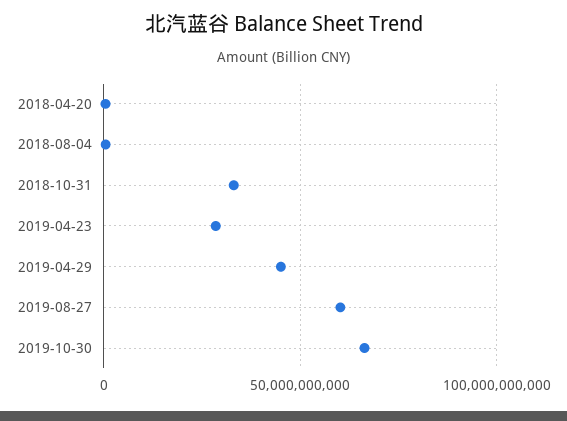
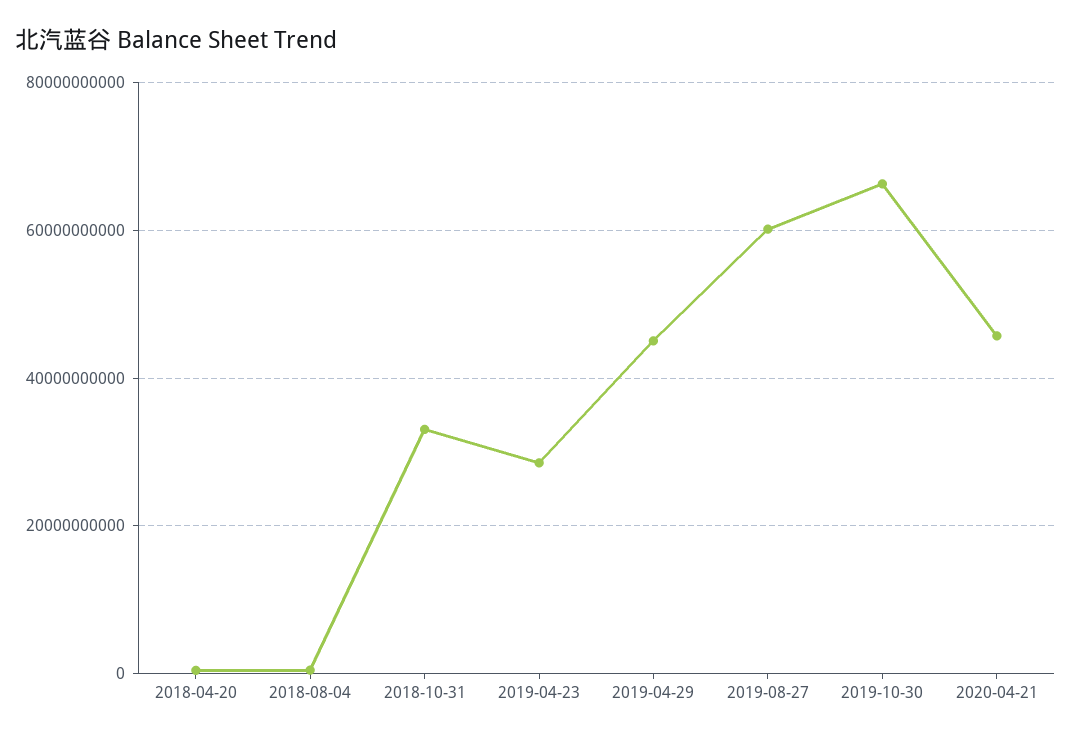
2020-04-21: none -> 46000000000

